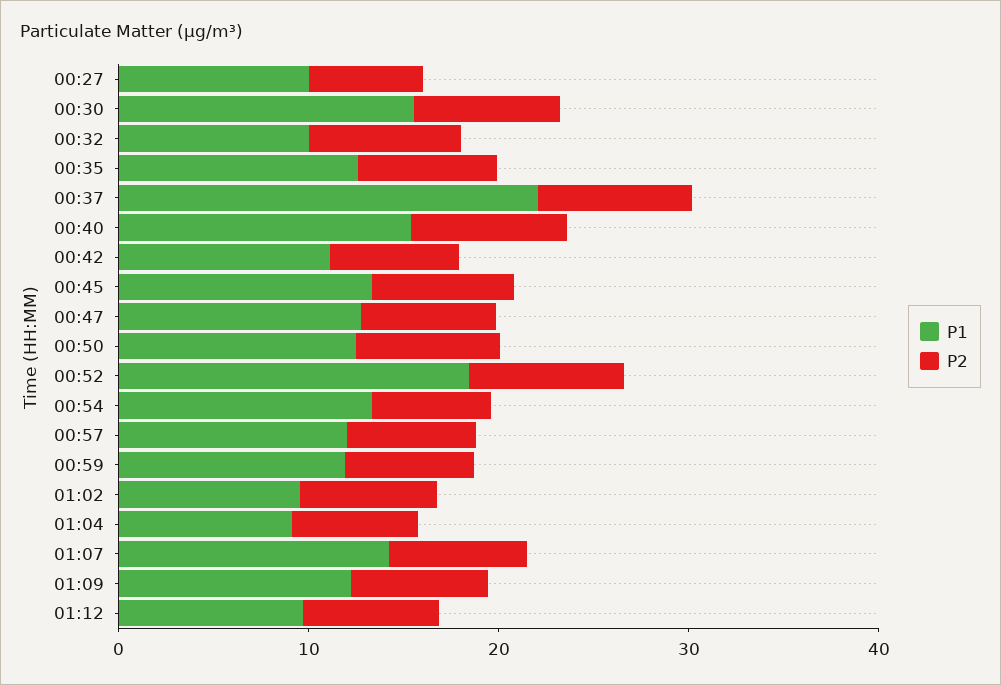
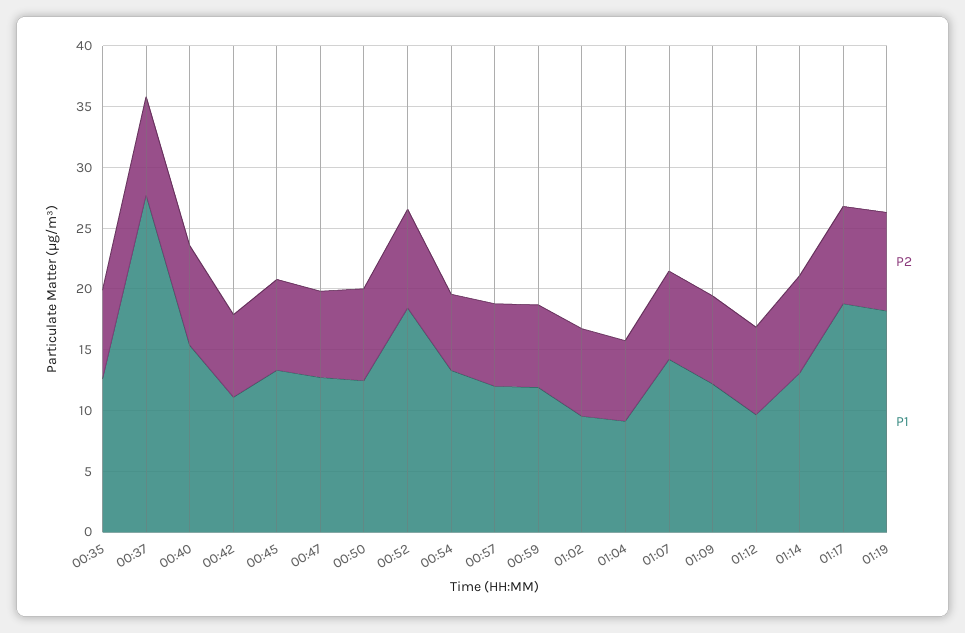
P1, 00:27: 10 -> none
P2, 00:27: 6 -> none
P1, 00:30: 16 -> none
P2, 00:30: 8 -> none
P1, 00:32: 10 -> none
P2, 00:32: 8 -> none
P1, 00:37: 22 -> 28
P2, 01:14: none -> 8
P1, 01:14: none -> 13
P2, 01:17: none -> 8
P1, 01:17: none -> 19
P2, 01:19: none -> 8
P1, 01:19: none -> 18

